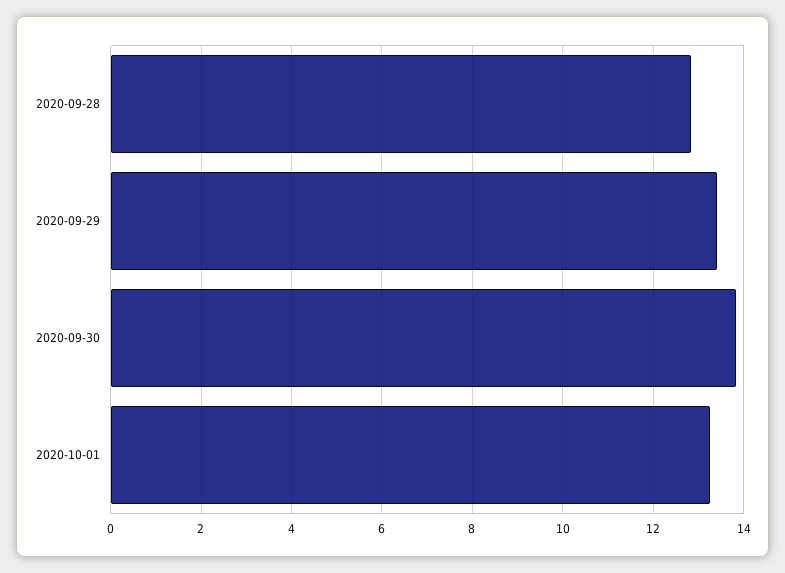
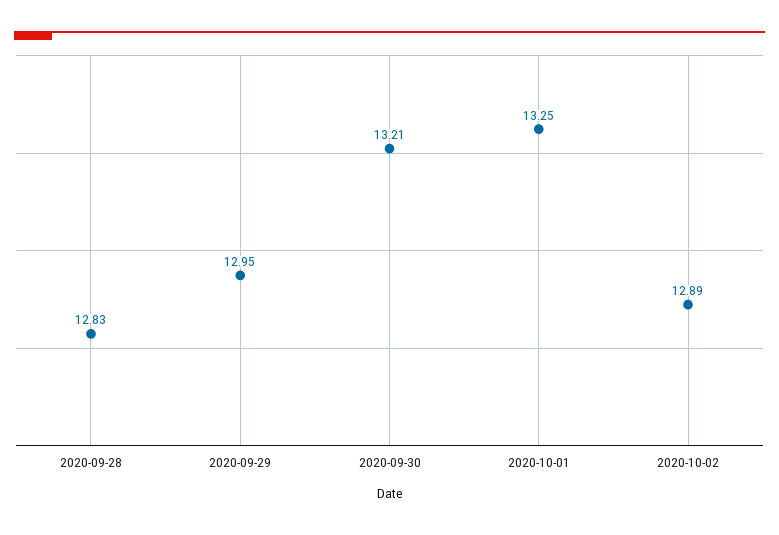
2020-09-29: 13.4 -> 12.95
2020-09-30: 13.8 -> 13.21
2020-10-02: none -> 12.89

